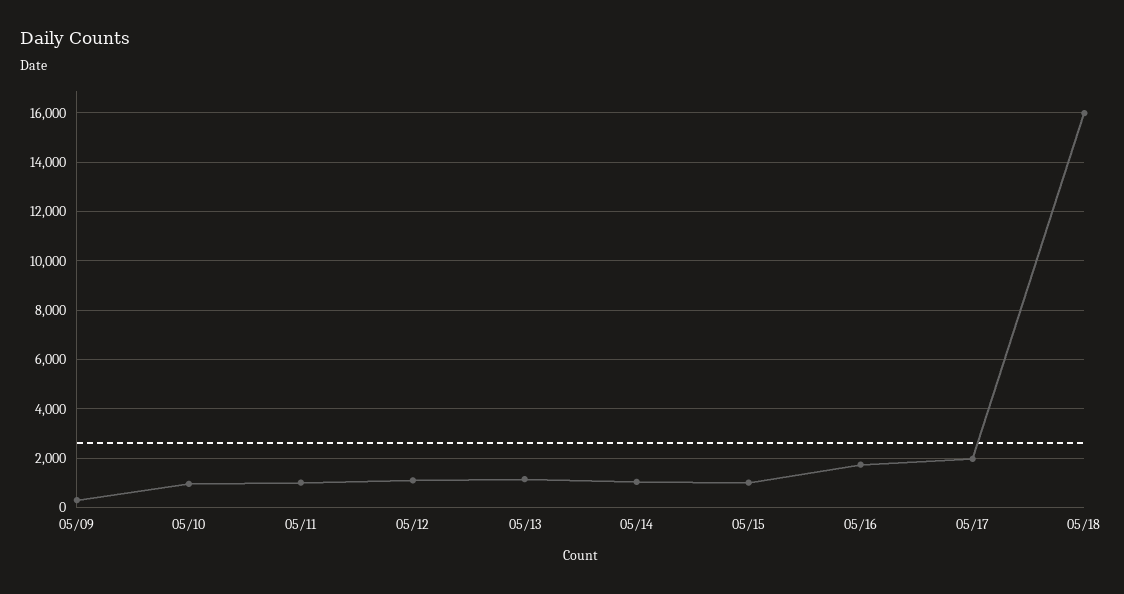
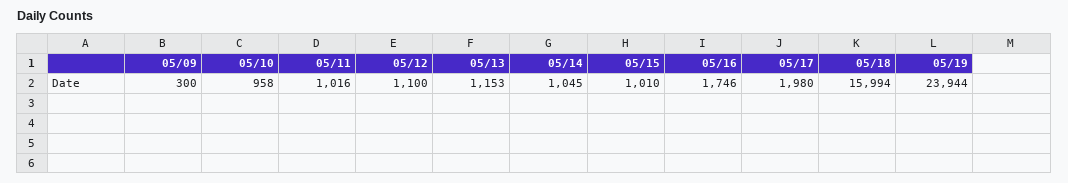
05/19: none -> 23944

